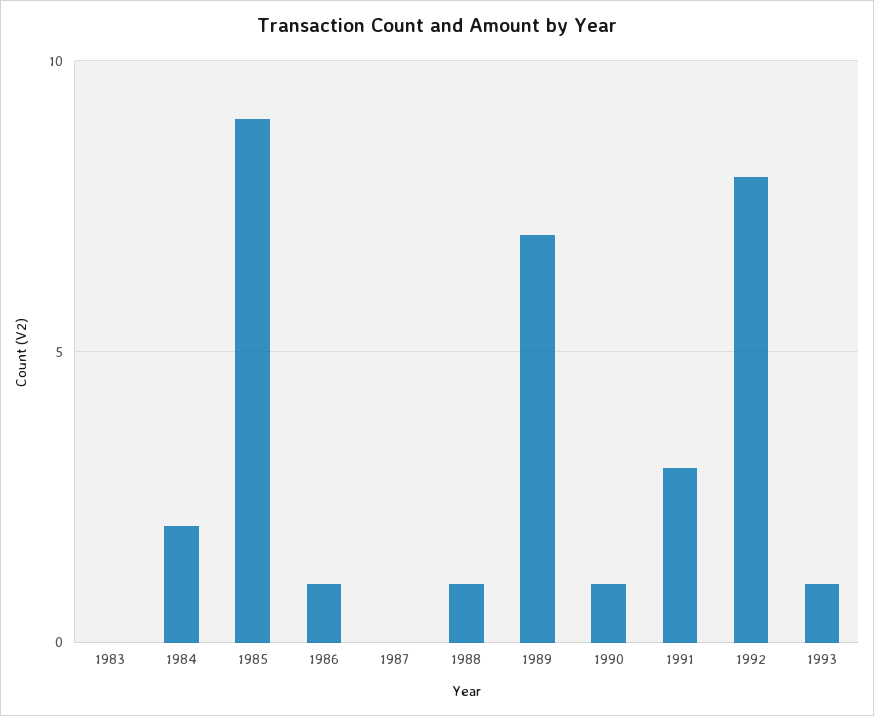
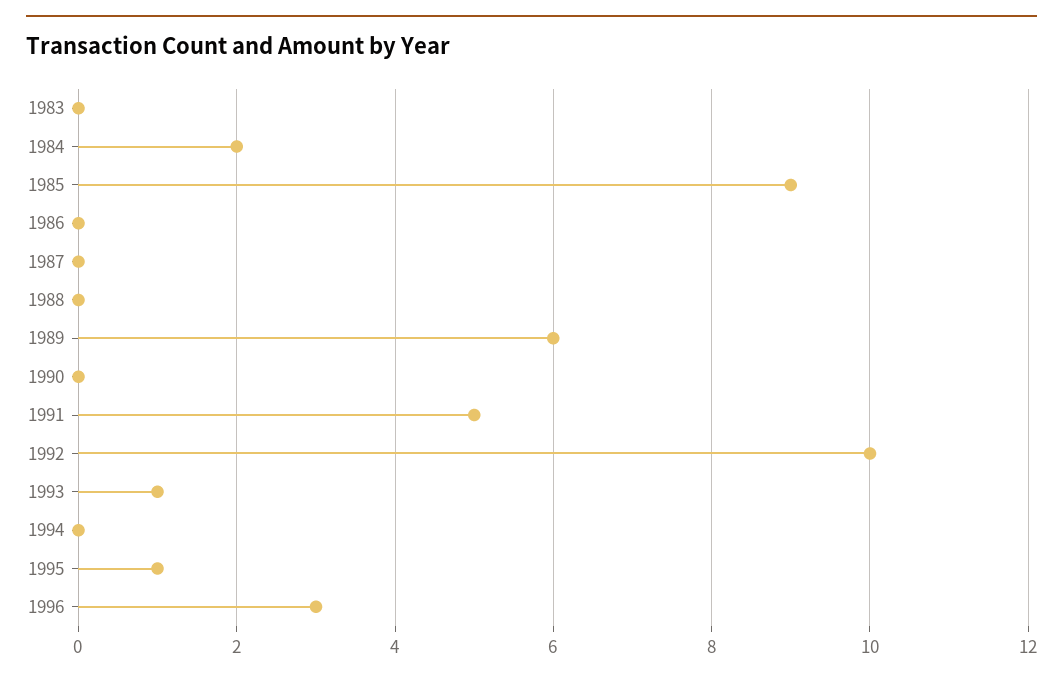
1986: 1 -> 0
1988: 1 -> 0
1989: 7 -> 6
1990: 1 -> 0
1991: 3 -> 5
1992: 8 -> 10
1994: none -> 0
1995: none -> 1
1996: none -> 3

